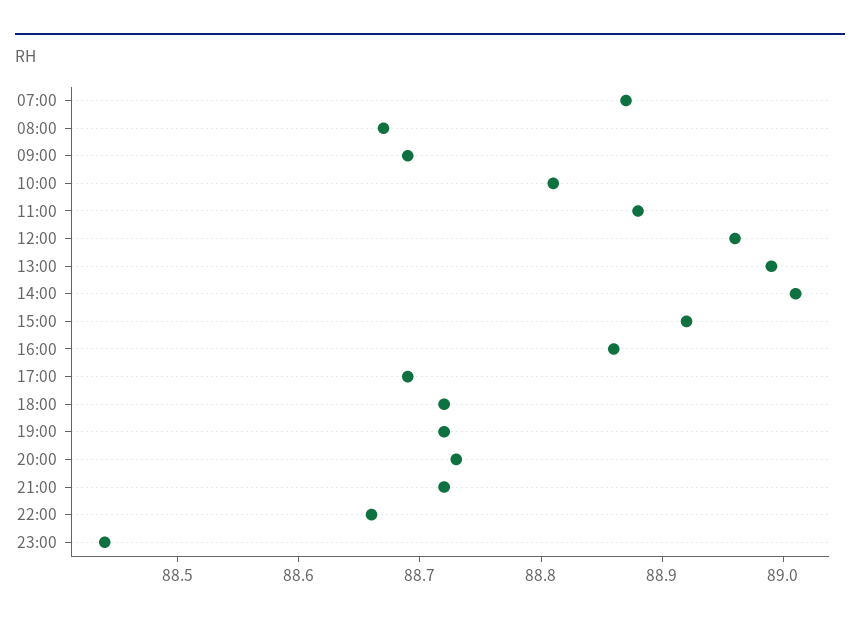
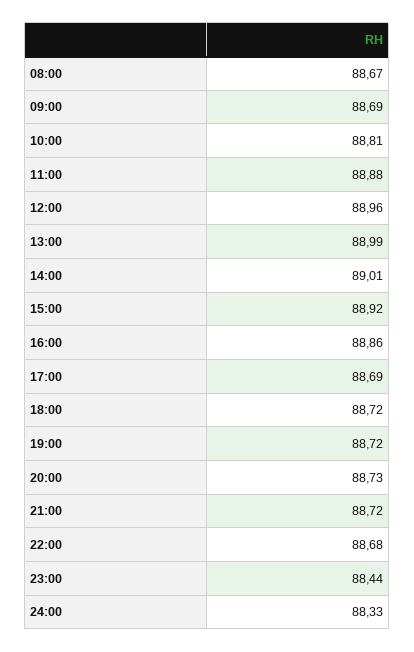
07:00: 88.87 -> none
22:00: 88.66 -> 88.68
24:00: none -> 88.33

